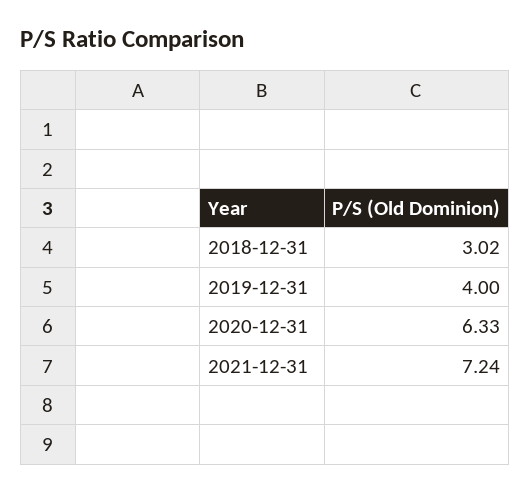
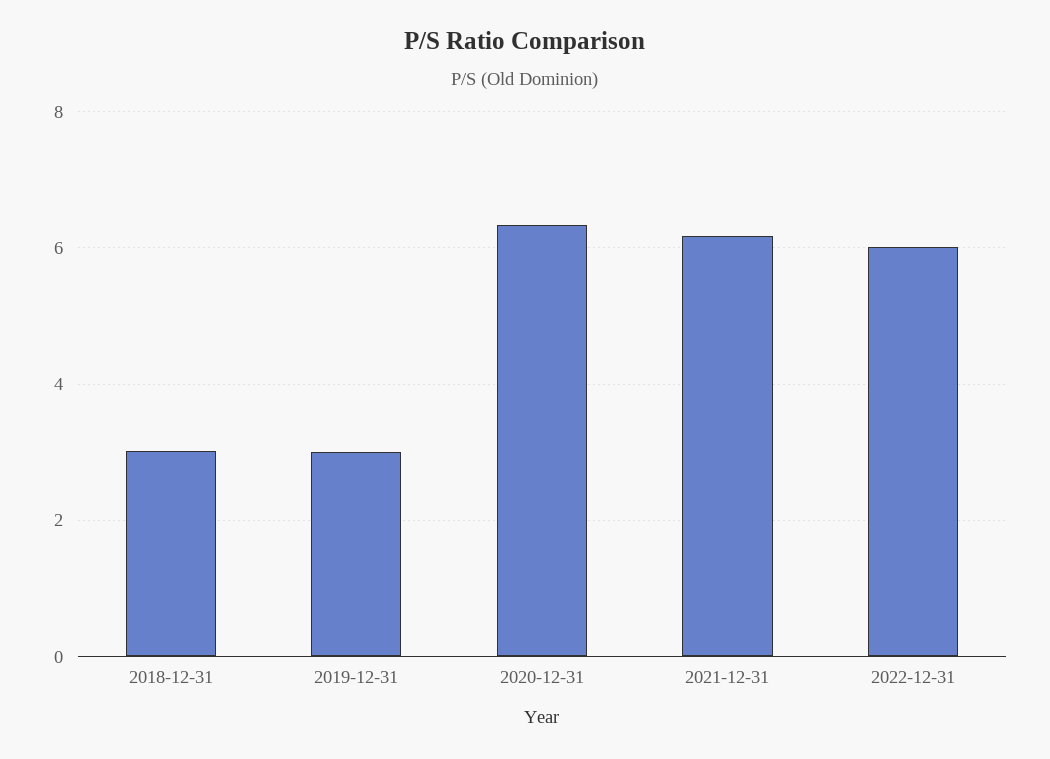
2019-12-31: 4 -> 3
2021-12-31: 7.24 -> 6.2
2022-12-31: none -> 6

